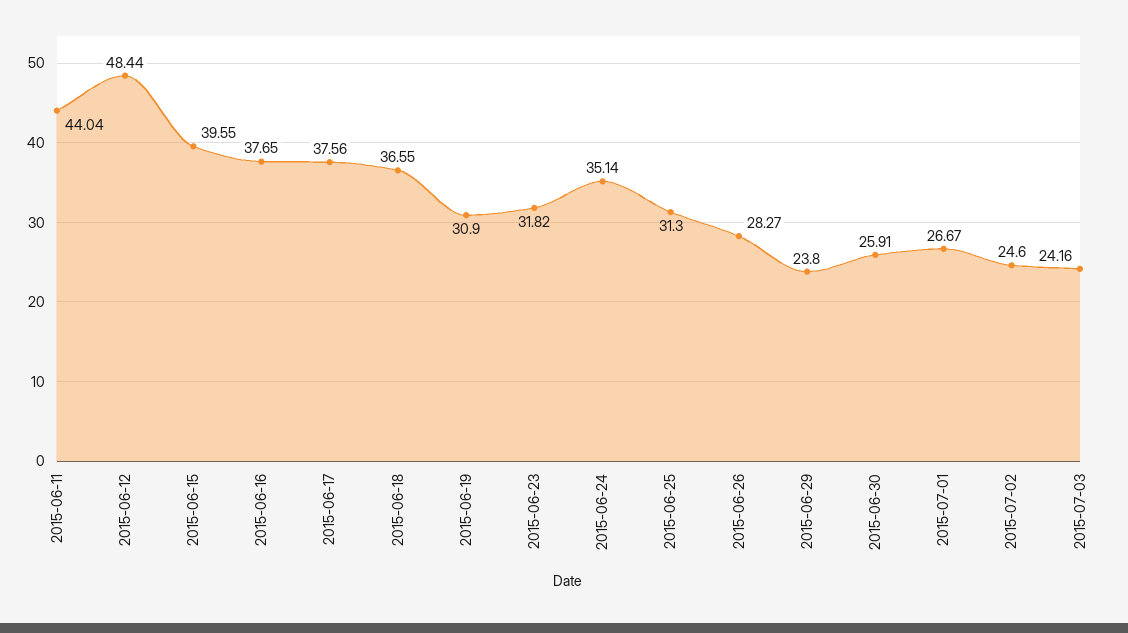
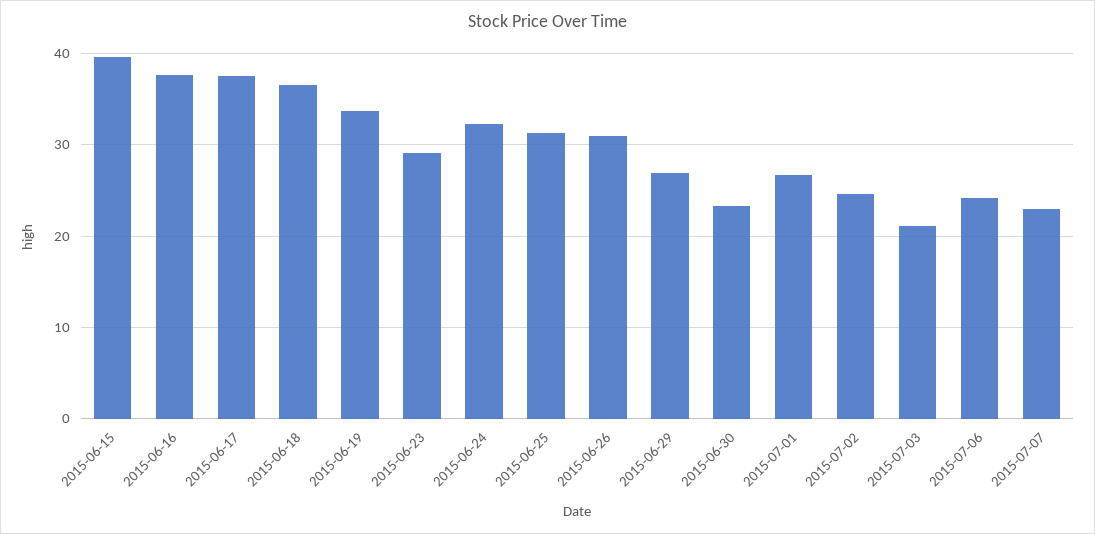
2015-06-11: 44.04 -> none
2015-06-12: 48.44 -> none
2015-06-19: 30.9 -> 34
2015-06-23: 31.82 -> 29
2015-06-24: 35.14 -> 32
2015-06-26: 28.27 -> 31
2015-06-29: 23.8 -> 27
2015-06-30: 25.91 -> 23
2015-07-03: 24.16 -> 21
2015-07-06: none -> 24
2015-07-07: none -> 23

